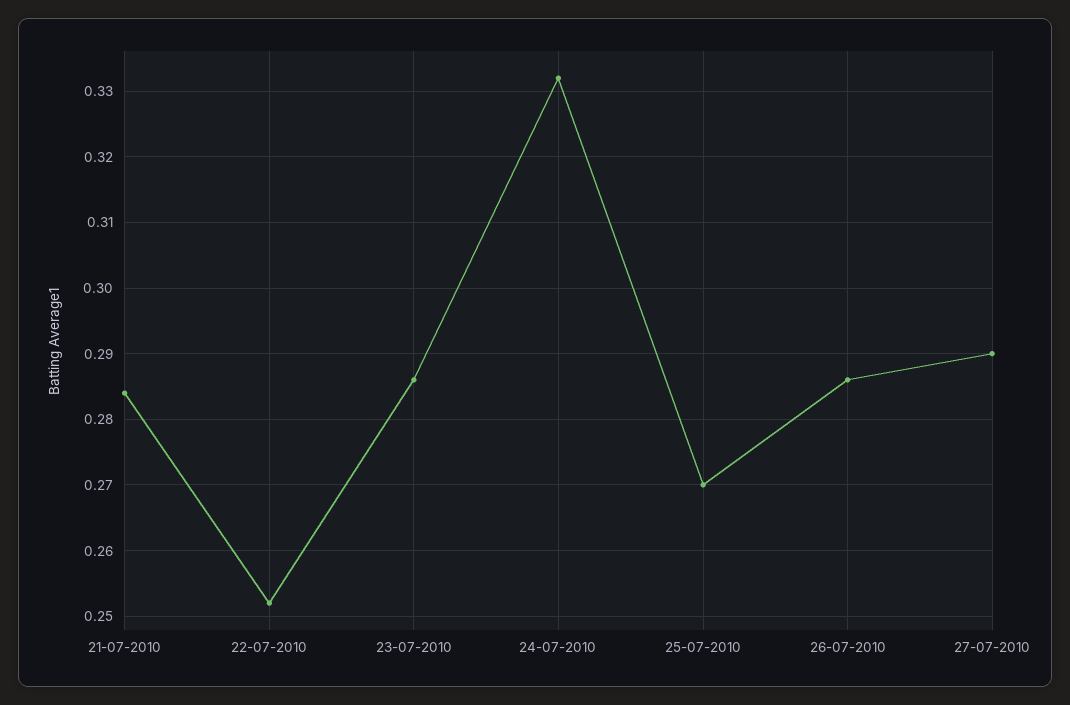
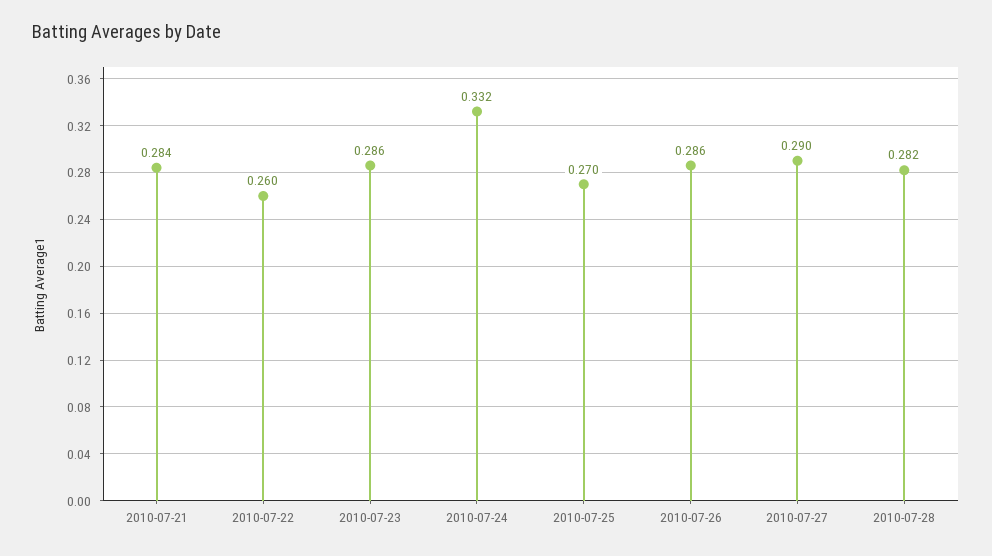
22-07-2010: 0.252 -> 0.26
2010-07-28: none -> 0.282

